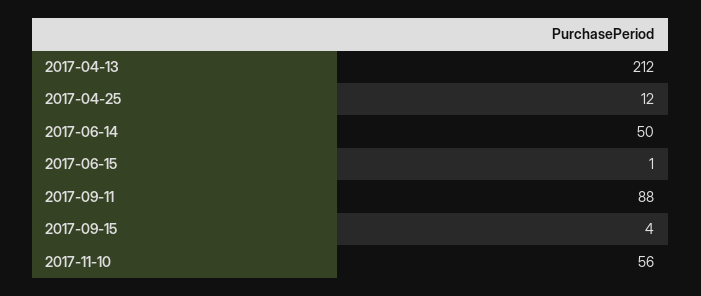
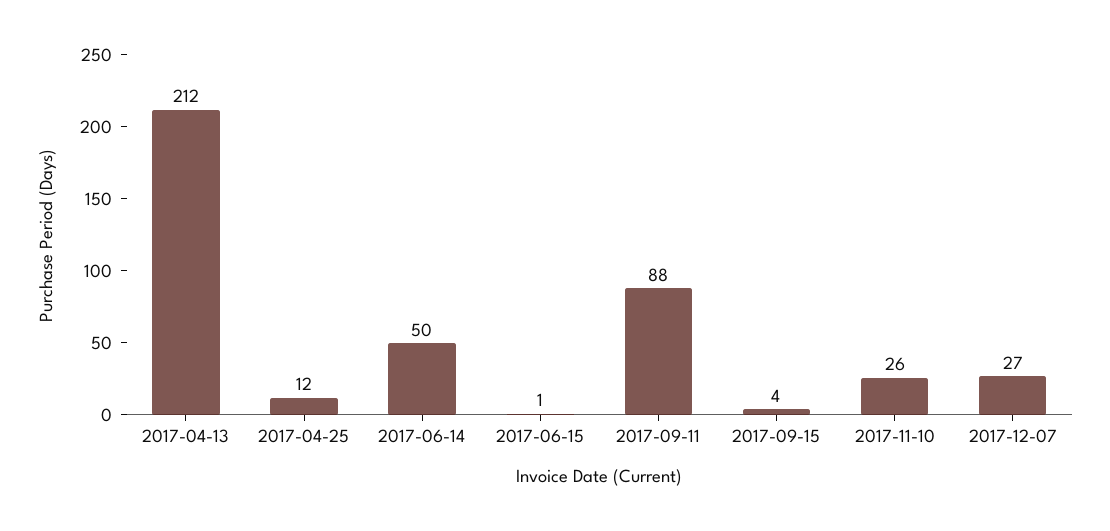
2017-11-10: 56 -> 26
2017-12-07: none -> 27

